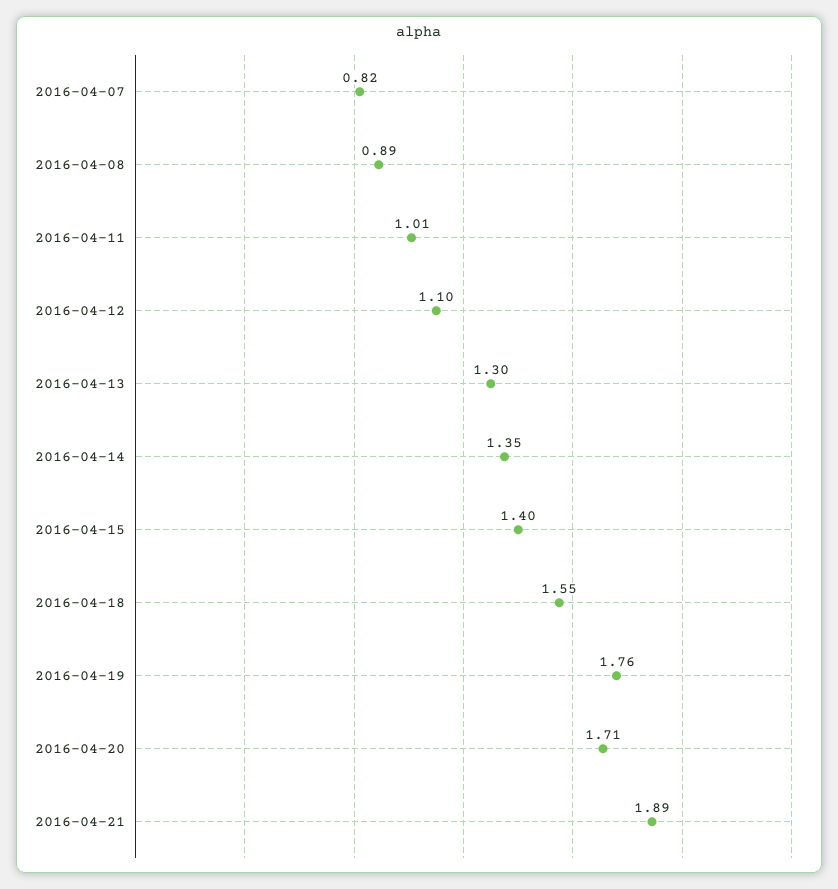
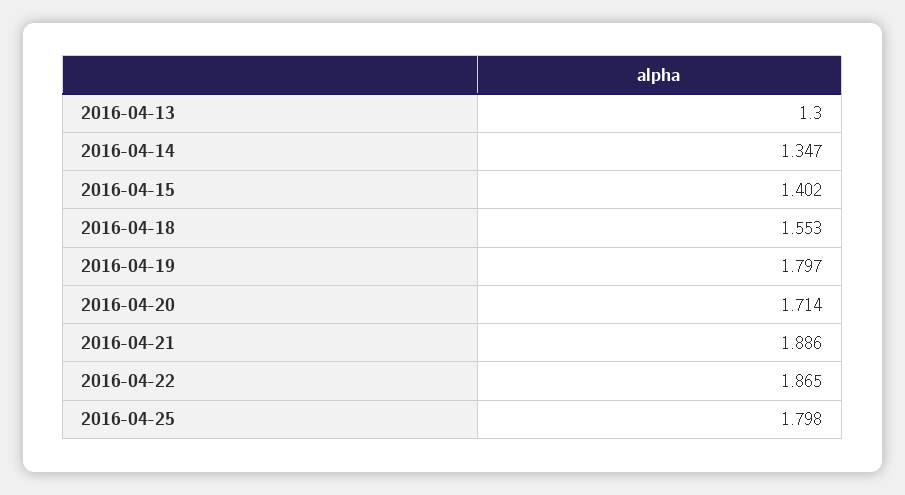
2016-04-07: 0.82 -> none
2016-04-08: 0.89 -> none
2016-04-11: 1.01 -> none
2016-04-12: 1.1 -> none
2016-04-19: 1.76 -> 1.797
2016-04-22: none -> 1.865
2016-04-25: none -> 1.798

